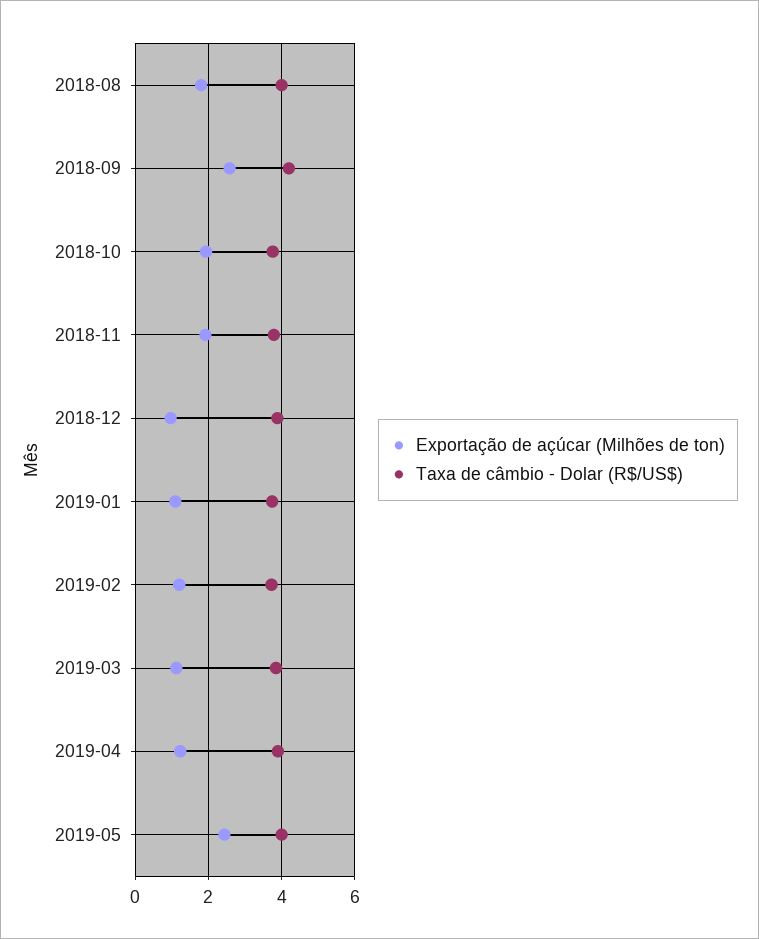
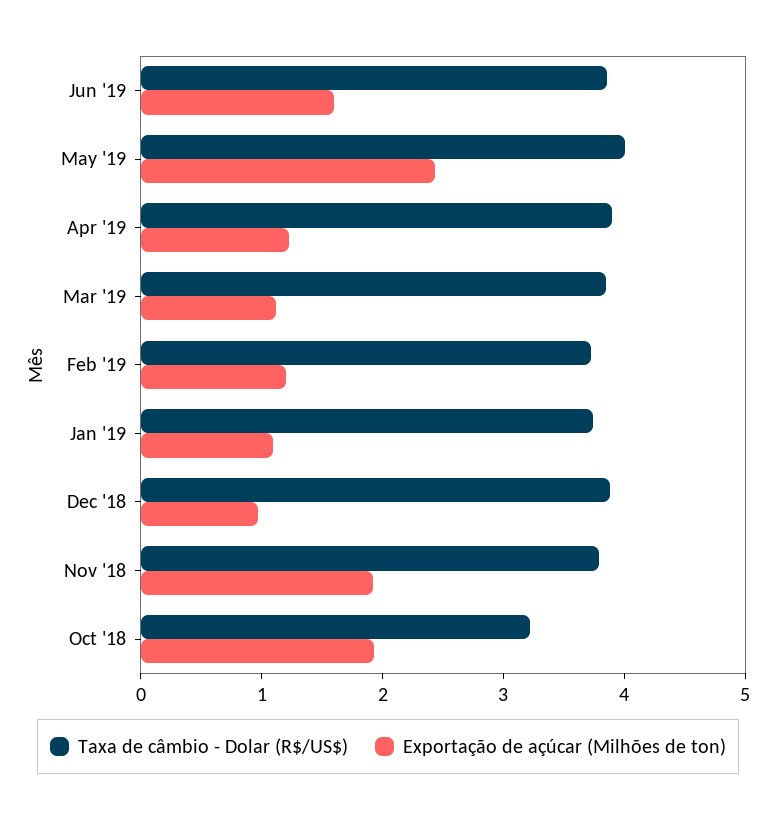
Exportação de açúcar (Milhões de ton), 2018-08: 1.8 -> none
Taxa de câmbio - Dolar (R$/US$), 2018-08: 4 -> none
Exportação de açúcar (Milhões de ton), 2018-09: 2.6 -> none
Taxa de câmbio - Dolar (R$/US$), 2018-09: 4.2 -> none
Taxa de câmbio - Dolar (R$/US$), 2018-10: 3.8 -> 3.2
Taxa de câmbio - Dolar (R$/US$), Jun '19: none -> 3.8
Exportação de açúcar (Milhões de ton), Jun '19: none -> 1.6

